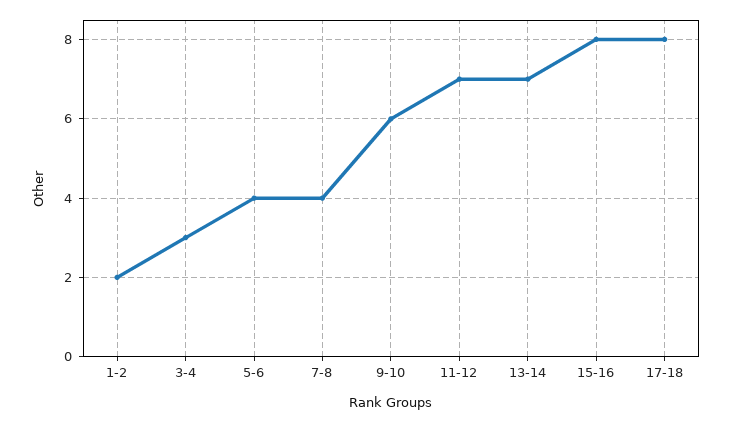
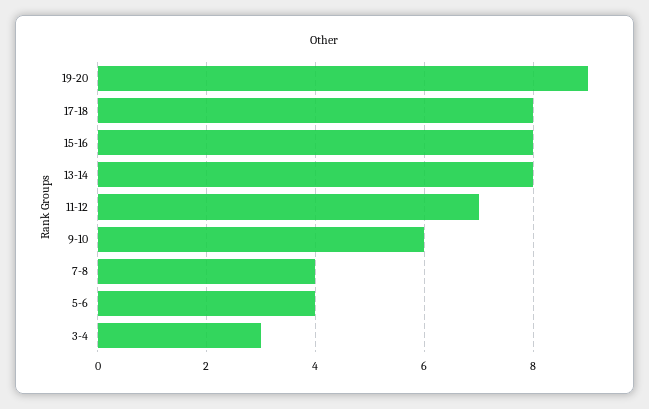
1-2: 2 -> none
13-14: 7 -> 8
19-20: none -> 9

